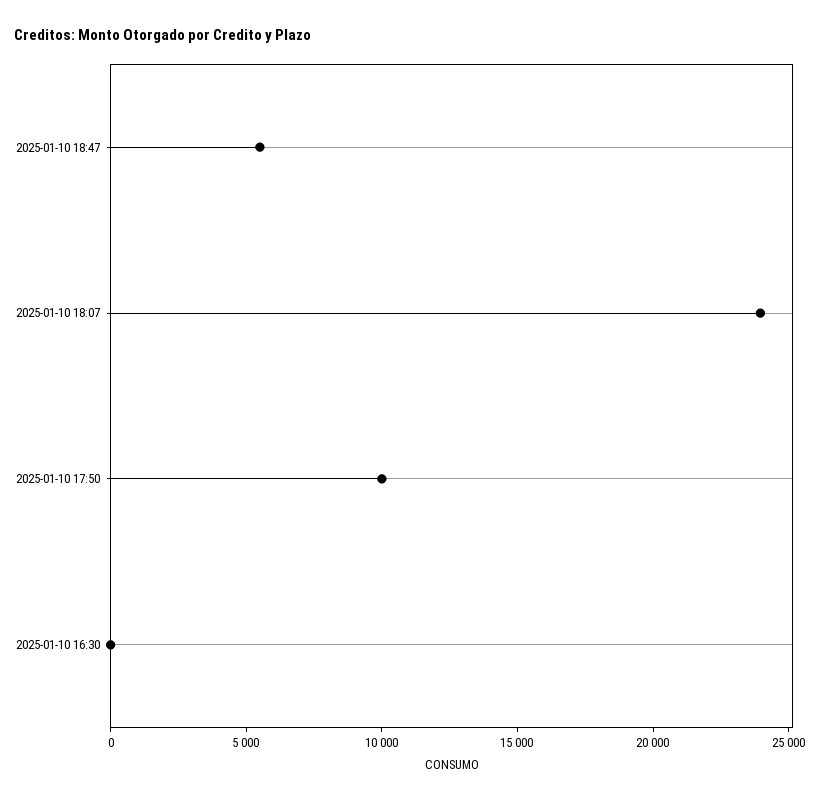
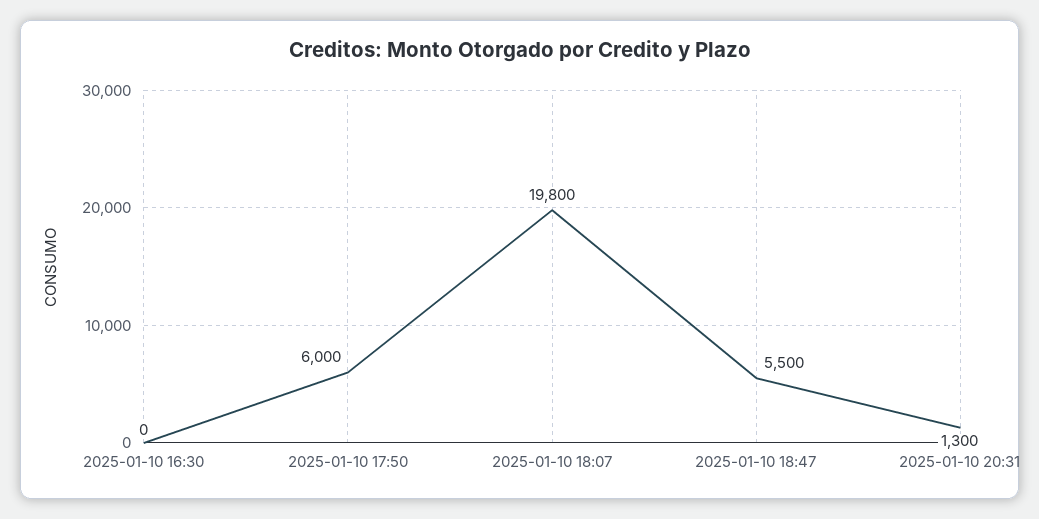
2025-01-10 18:07: 24000 -> 19800
2025-01-10 17:50: 10000 -> 6000
2025-01-10 20:31: none -> 1300

